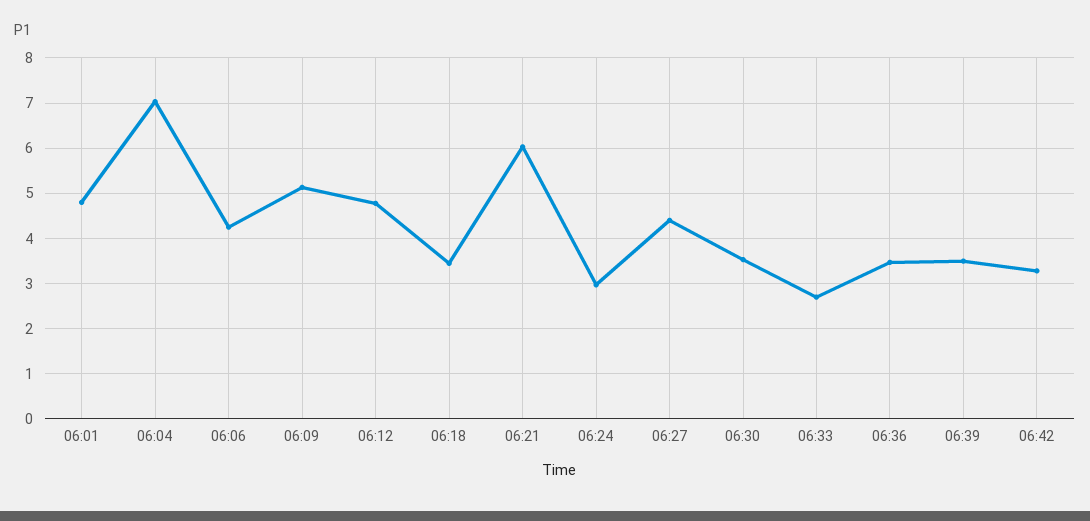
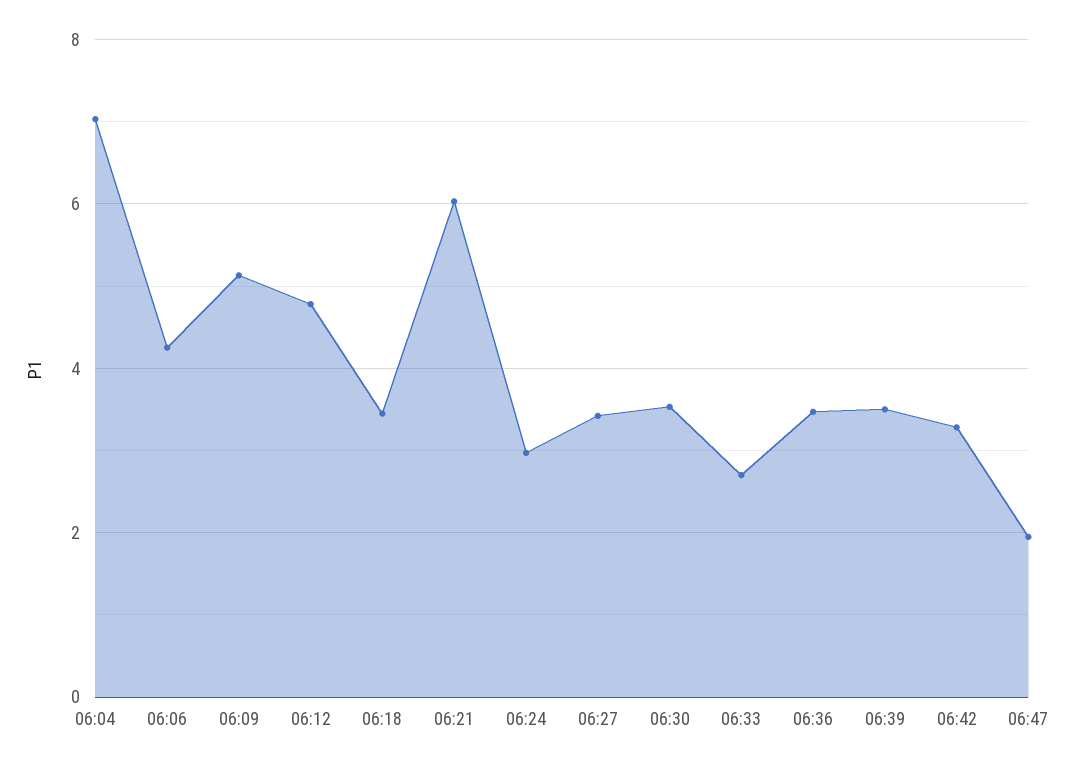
06:01: 4.8 -> none
06:27: 4.4 -> 3.4
06:47: none -> 2

